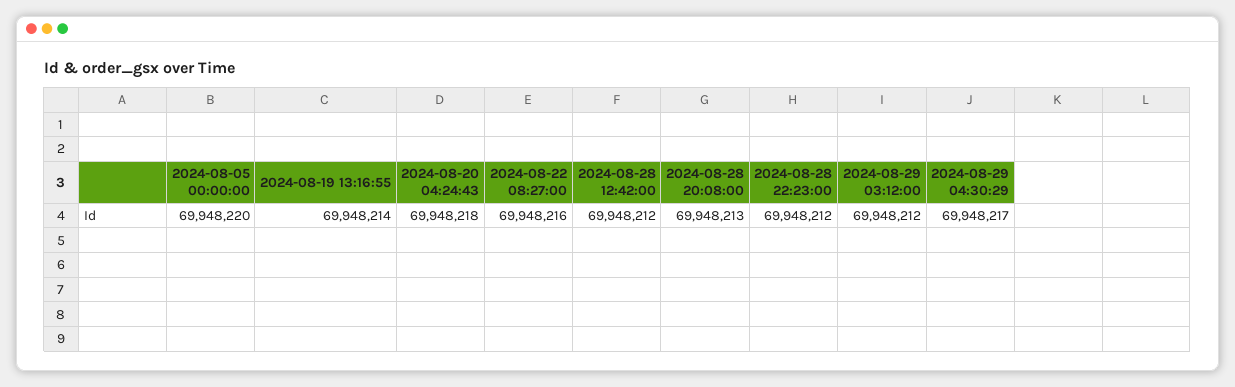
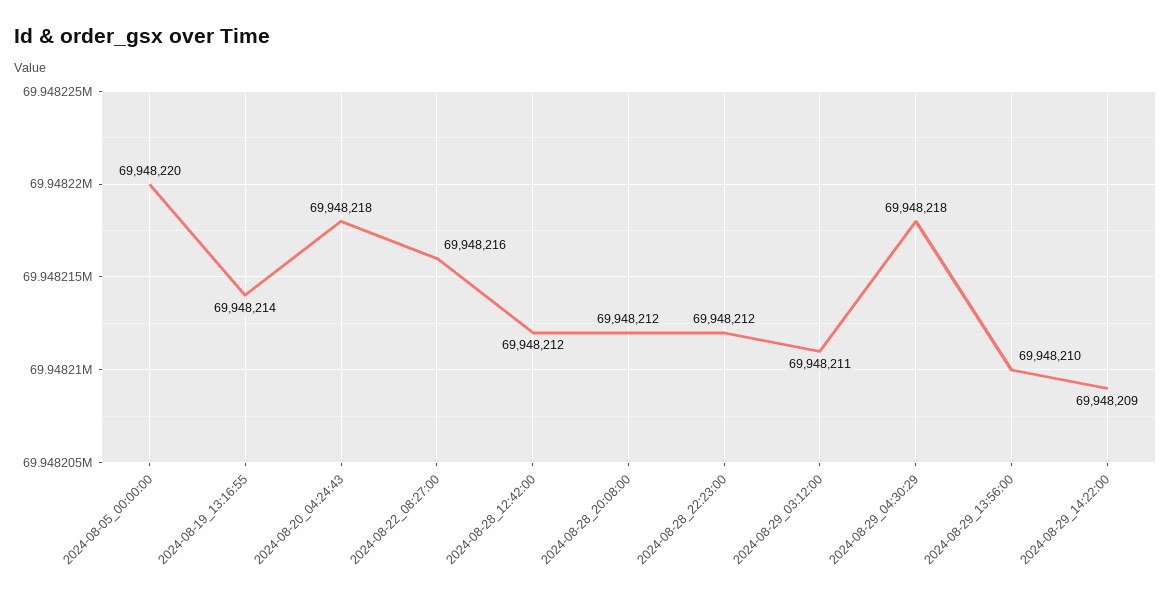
2024-08-28 20:08:00: 69948213 -> 69948212
2024-08-29 03:12:00: 69948212 -> 69948211
2024-08-29 04:30:29: 69948217 -> 69948218
2024-08-29_13:56:00: none -> 69948210
2024-08-29_14:22:00: none -> 69948209

